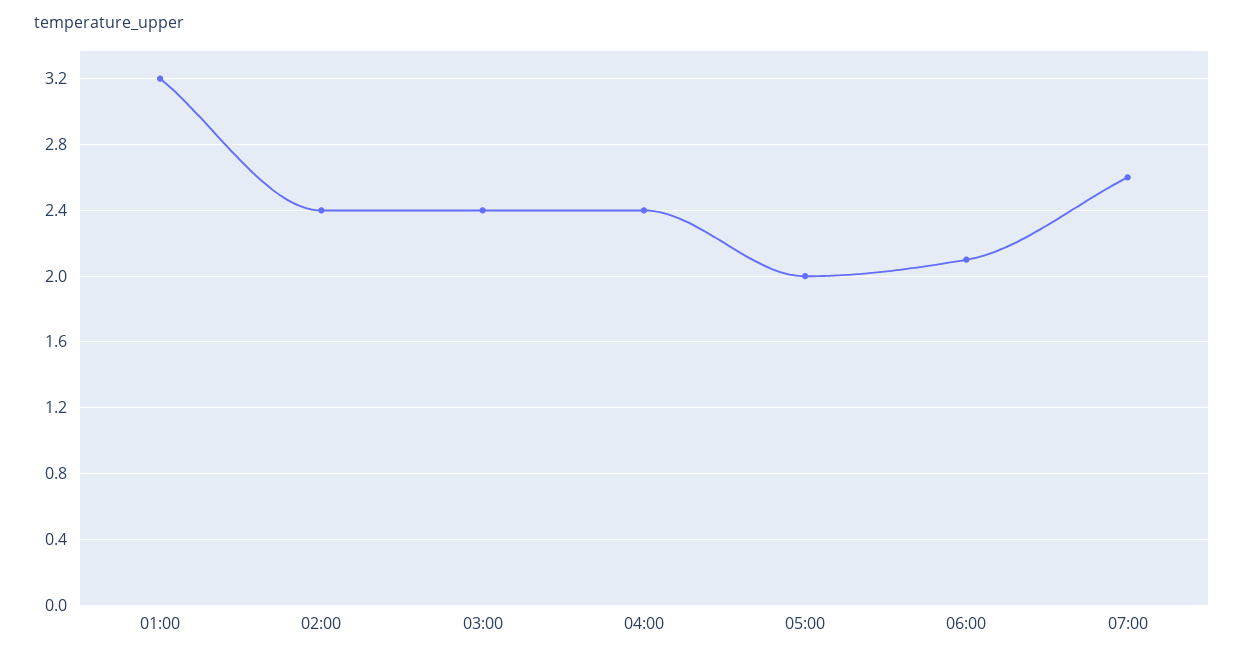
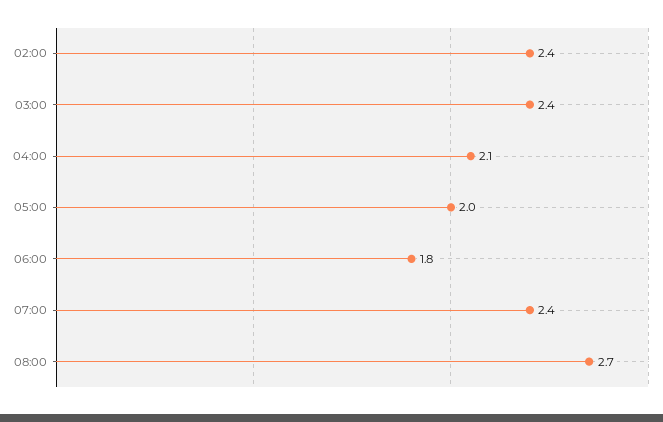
01:00: 3.2 -> none
04:00: 2.4 -> 2.1
06:00: 2.1 -> 1.8
07:00: 2.6 -> 2.4
08:00: none -> 2.7

